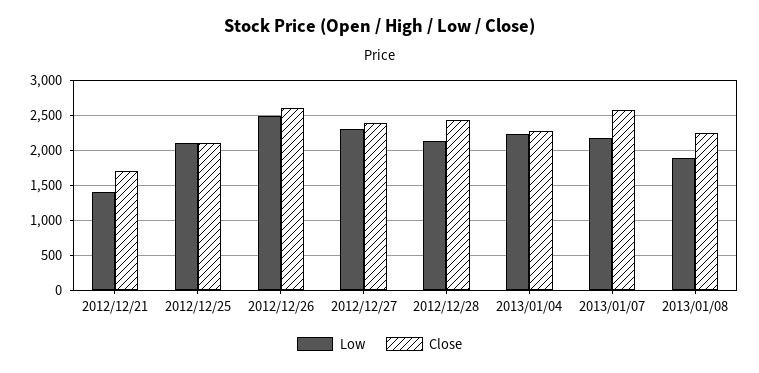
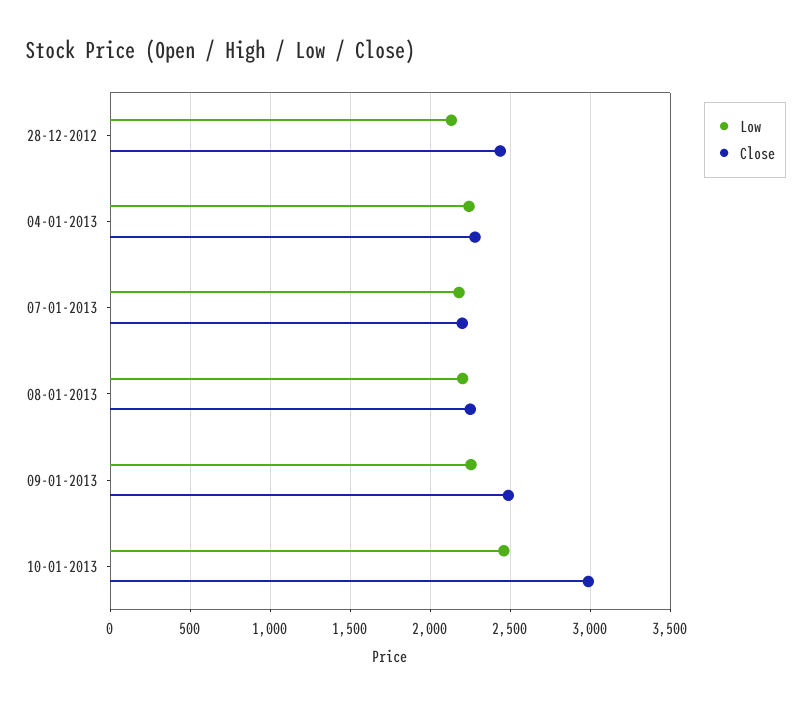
Low, 2012/12/21: 1400 -> none
Close, 2012/12/21: 1700 -> none
Low, 2012/12/25: 2100 -> none
Close, 2012/12/25: 2100 -> none
Low, 2012/12/26: 2500 -> none
Close, 2012/12/26: 2600 -> none
Low, 2012/12/27: 2300 -> none
Close, 2012/12/27: 2400 -> none
Close, 2013/01/07: 2600 -> 2200
Low, 2013/01/08: 1900 -> 2200
Low, 09-01-2013: none -> 2250
Close, 09-01-2013: none -> 2500
Low, 10-01-2013: none -> 2450
Close, 10-01-2013: none -> 3000

